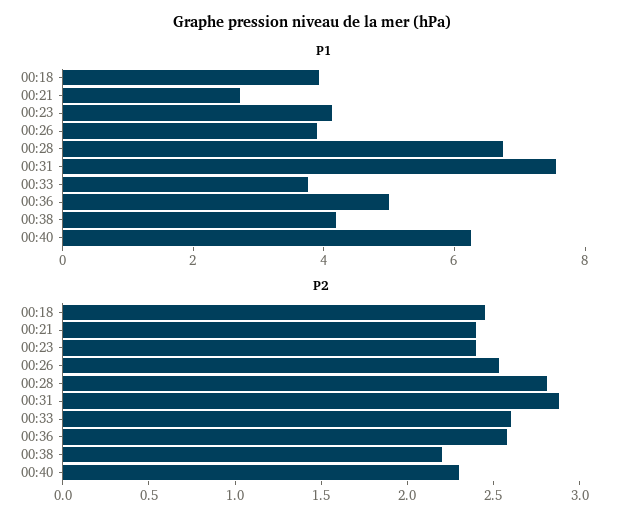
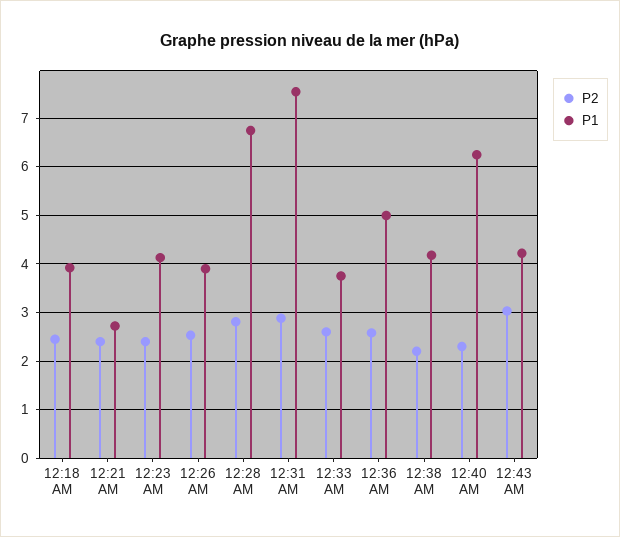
P2, 12:43 AM: none -> 3
P1, 12:43 AM: none -> 4.2

